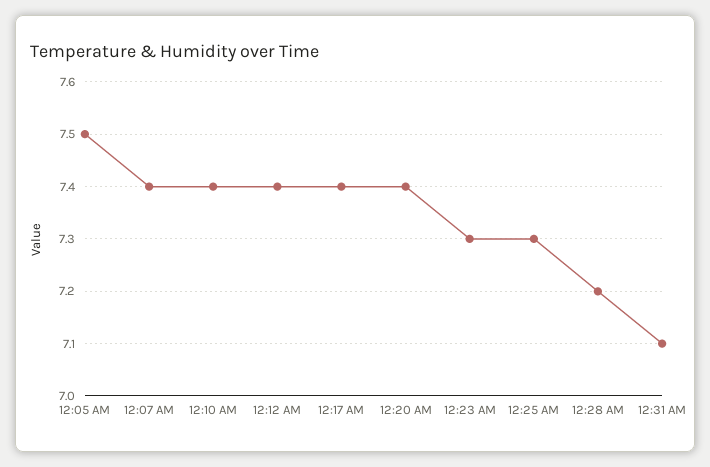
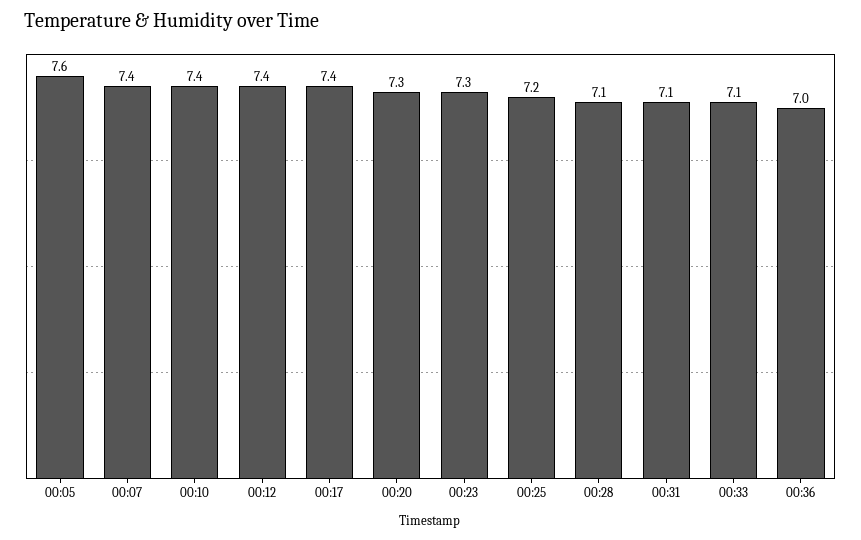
12:05 AM: 7.5 -> 7.6
12:20 AM: 7.4 -> 7.3
12:25 AM: 7.3 -> 7.2
12:28 AM: 7.2 -> 7.1
00:33: none -> 7.1
00:36: none -> 7

